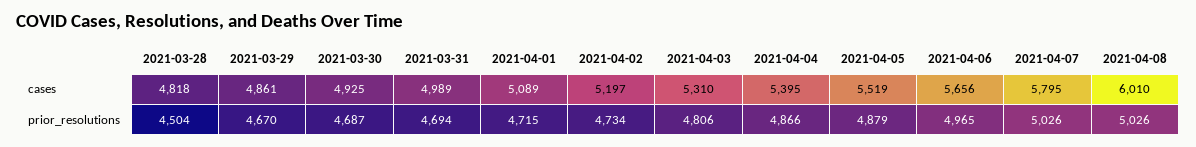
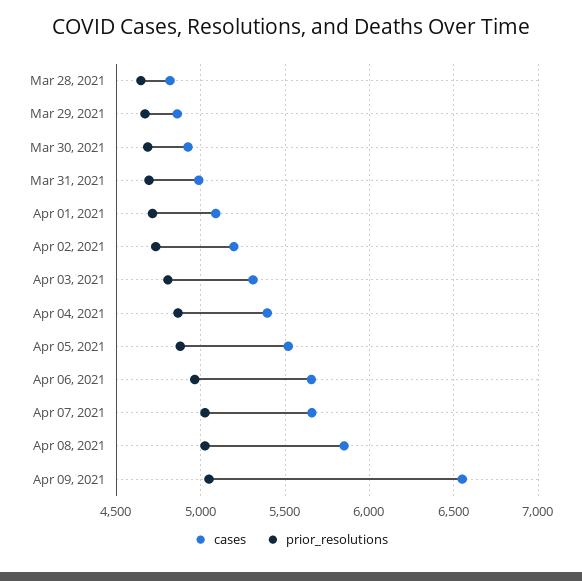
cases, 2021-04-07: 5795 -> 5650
cases, 2021-04-08: 6010 -> 5850
prior_resolutions, 2021-03-28: 4504 -> 4650
cases, Apr 09, 2021: none -> 6550
prior_resolutions, Apr 09, 2021: none -> 5050

